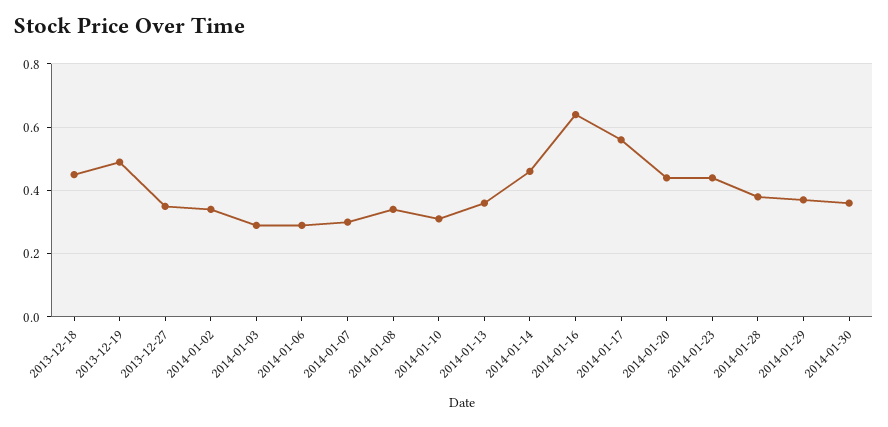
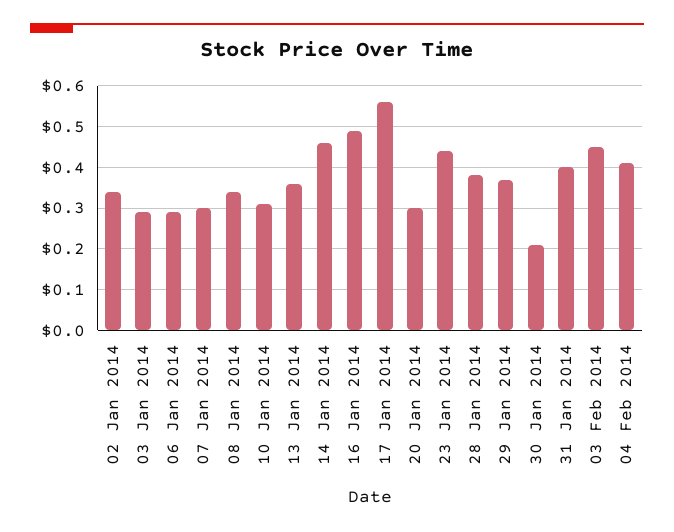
2013-12-18: 0.45 -> none
2013-12-19: 0.5 -> none
2013-12-27: 0.35 -> none
2014-01-16: 0.65 -> 0.5
2014-01-20: 0.45 -> 0.3
2014-01-30: 0.35 -> 0.2
31 Jan 2014: none -> 0.4
03 Feb 2014: none -> 0.45
04 Feb 2014: none -> 0.4

